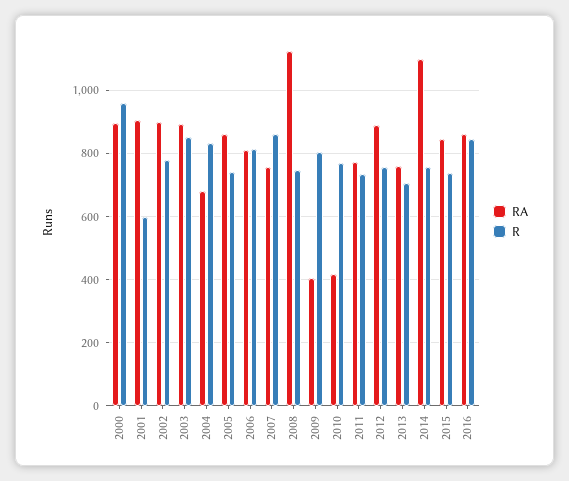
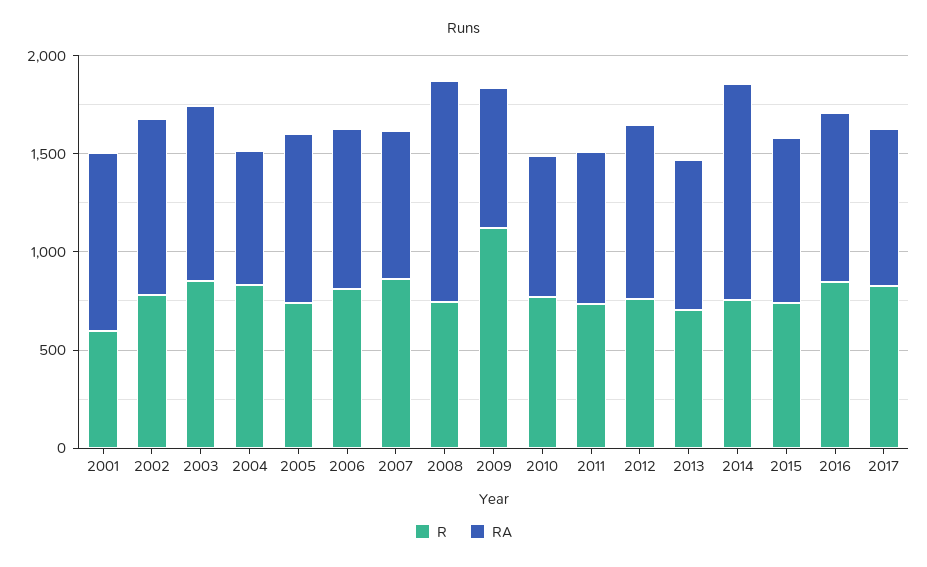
RA, 2000: 900 -> none
R, 2000: 960 -> none
RA, 2009: 400 -> 700
R, 2009: 800 -> 1100
RA, 2010: 420 -> 700
R, 2017: none -> 800
RA, 2017: none -> 800

